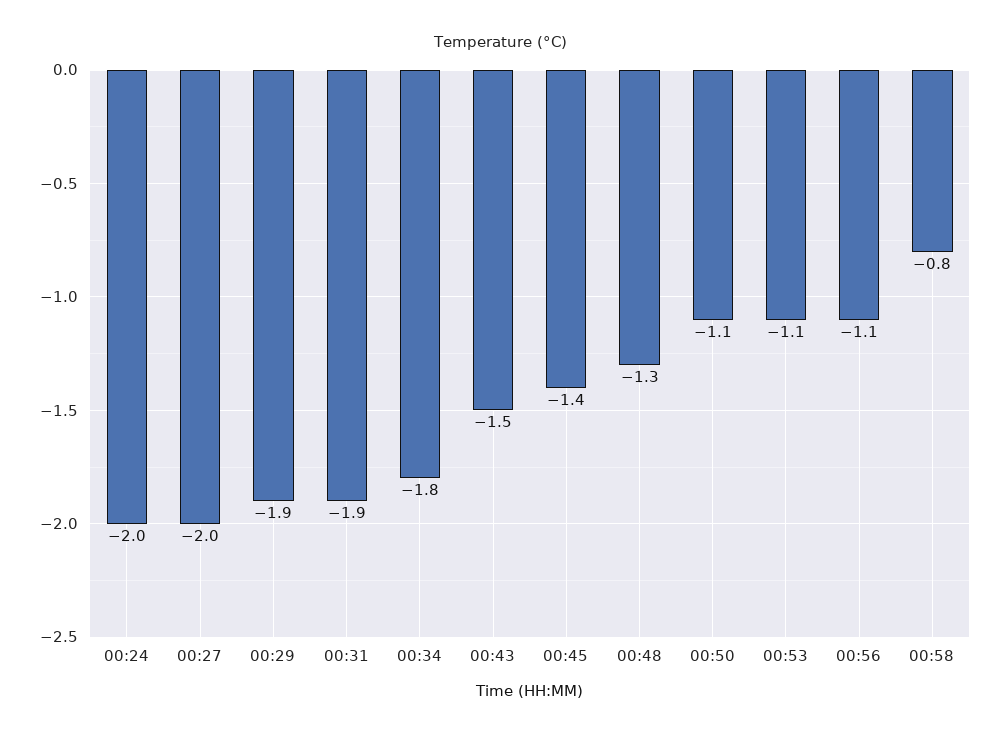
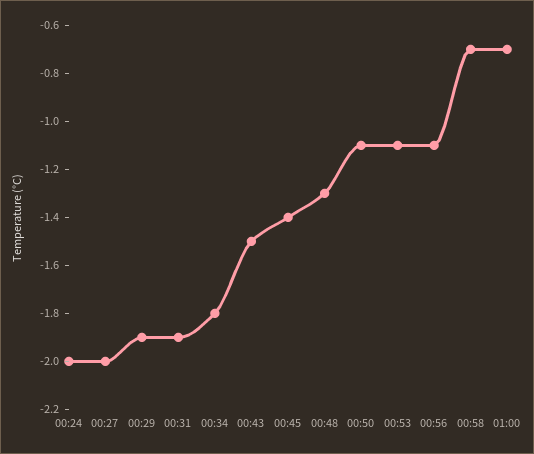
00:58: -0.8 -> -0.7
01:00: none -> -0.7

